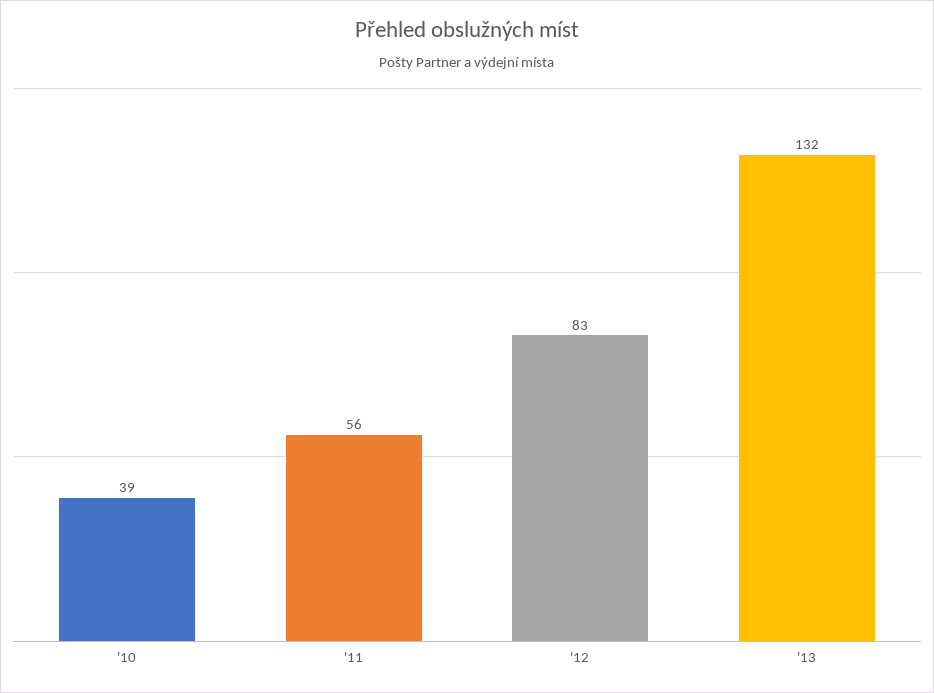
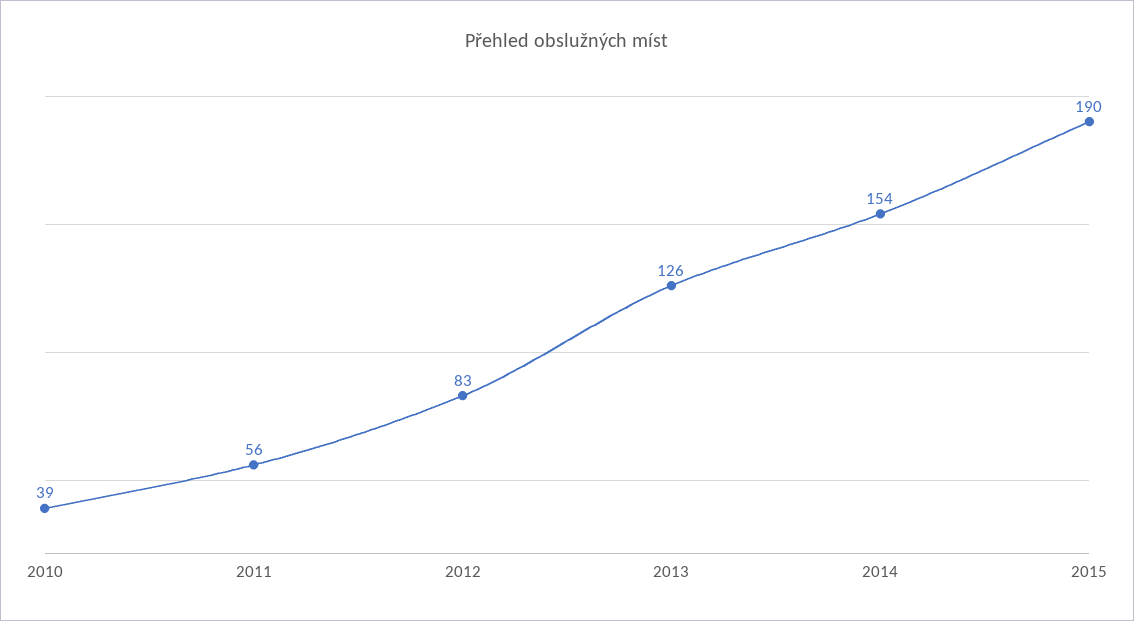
'13: 132 -> 126
2014: none -> 154
2015: none -> 190

